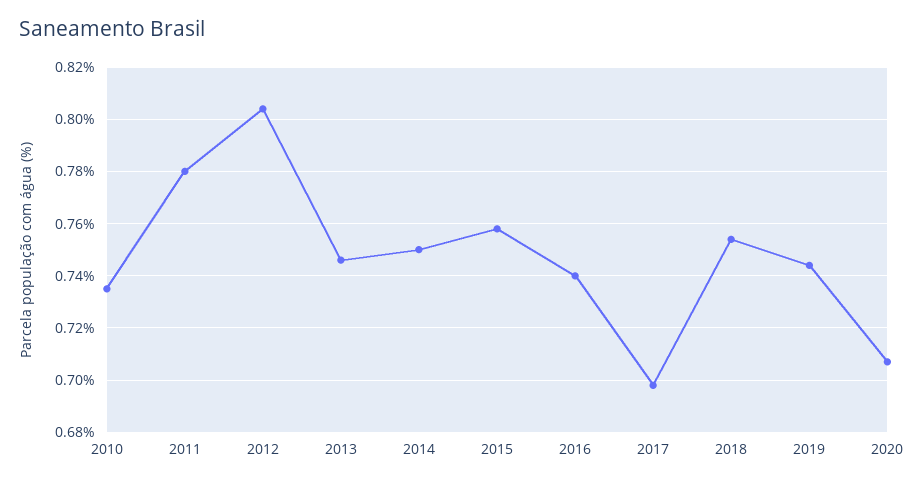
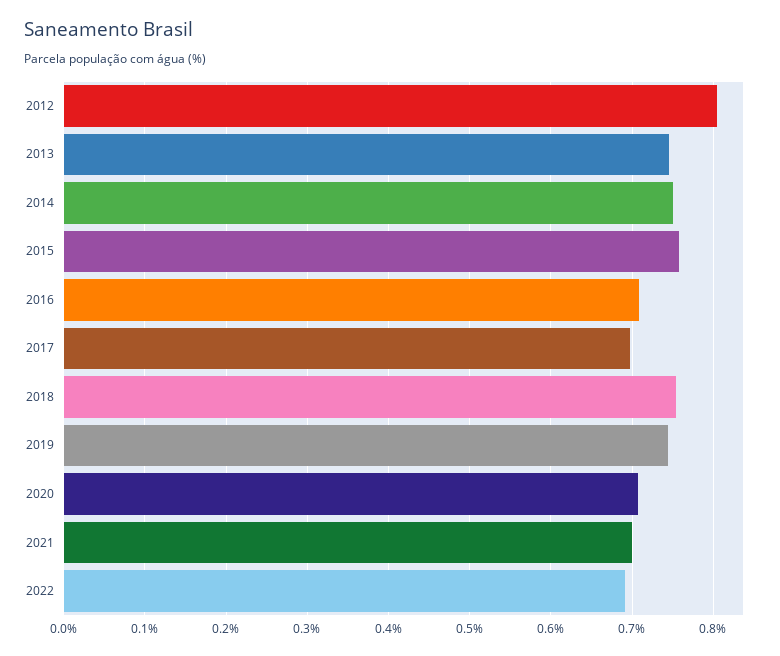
2010: 0.735 -> none
2011: 0.78 -> none
2016: 0.74 -> 0.71
2021: none -> 0.7
2022: none -> 0.69

